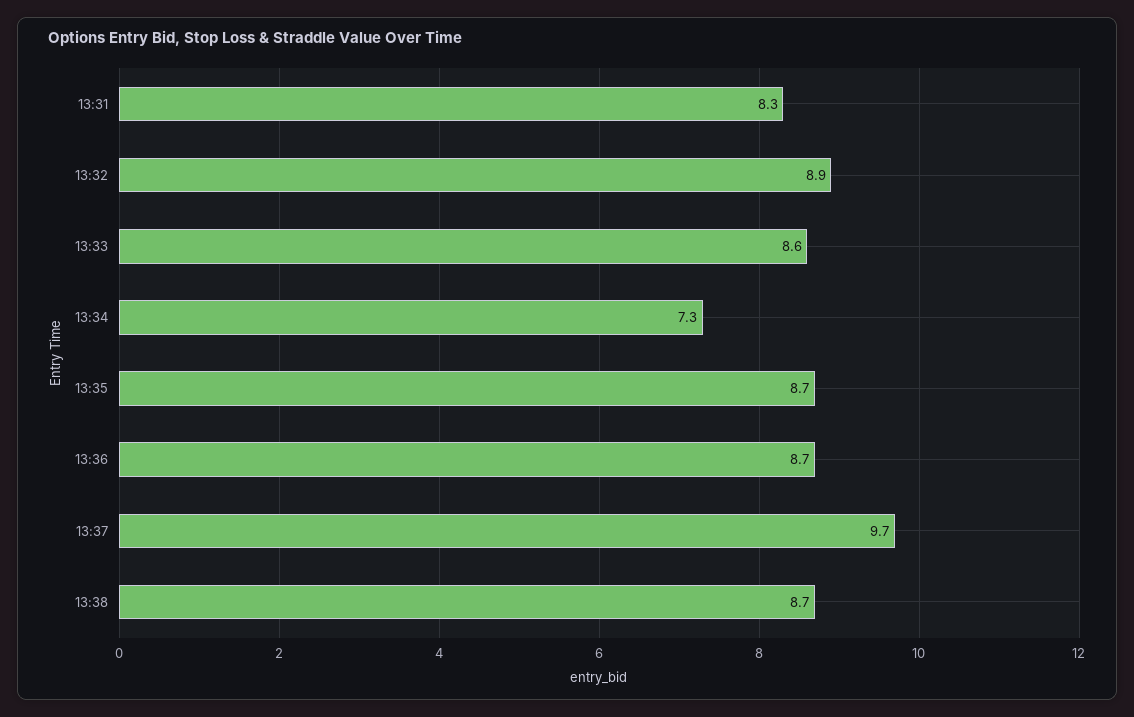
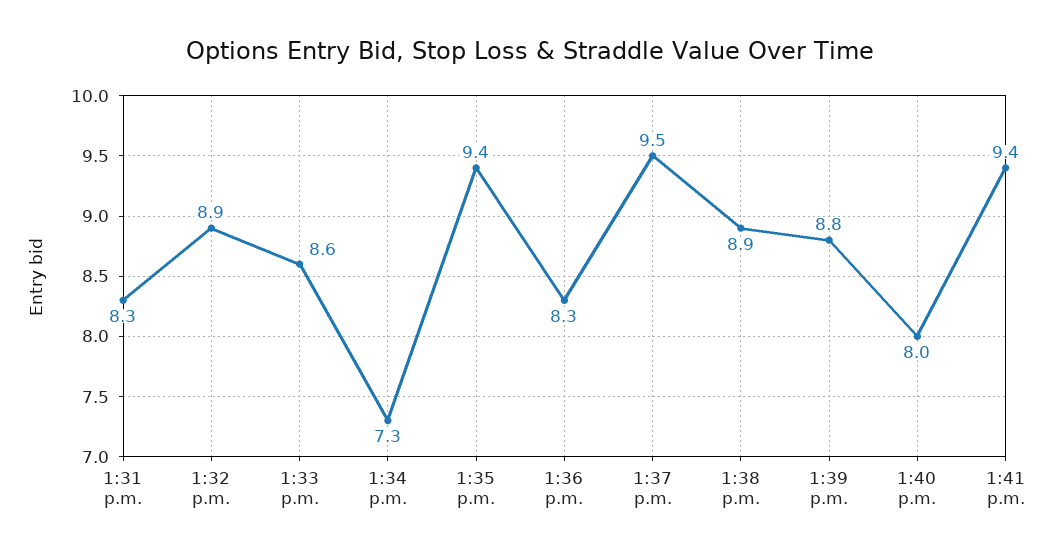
13:35: 8.7 -> 9.4
13:36: 8.7 -> 8.3
13:37: 9.7 -> 9.5
13:38: 8.7 -> 8.9
1:39 p.m.: none -> 8.8
1:40 p.m.: none -> 8
1:41 p.m.: none -> 9.4

